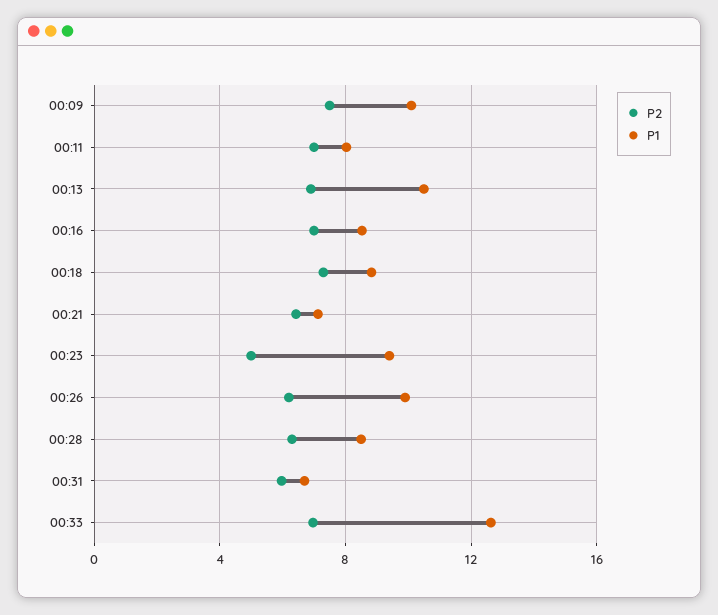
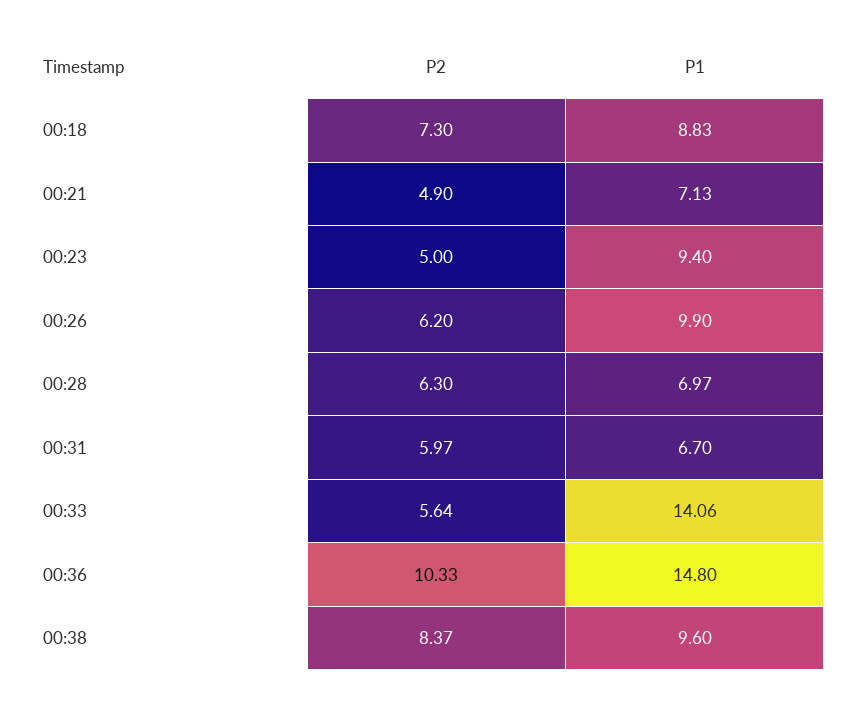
P2, 00:09: 7.5 -> none
P1, 00:09: 10 -> none
P2, 00:11: 7 -> none
P1, 00:11: 8 -> none
P2, 00:13: 7 -> none
P1, 00:13: 10.5 -> none
P2, 00:16: 7 -> none
P1, 00:16: 8.5 -> none
P2, 00:21: 6.5 -> 4.9
P1, 00:28: 8.5 -> 6.97
P2, 00:33: 7 -> 5.64
P1, 00:33: 12.5 -> 14.06
P2, 00:36: none -> 10.33
P1, 00:36: none -> 14.8
P2, 00:38: none -> 8.37
P1, 00:38: none -> 9.6

